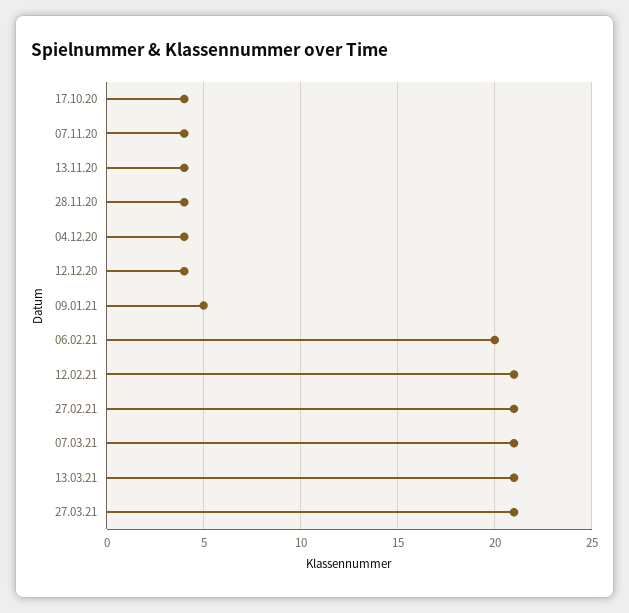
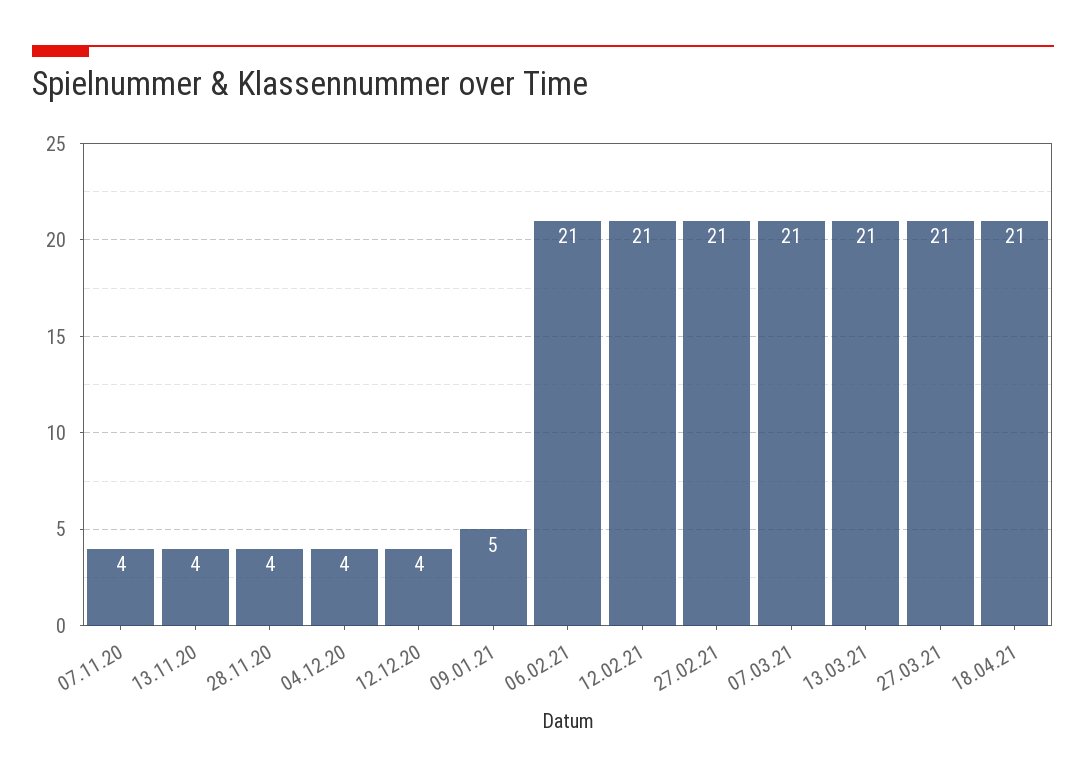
17.10.20: 4 -> none
06.02.21: 20 -> 21
18.04.21: none -> 21

